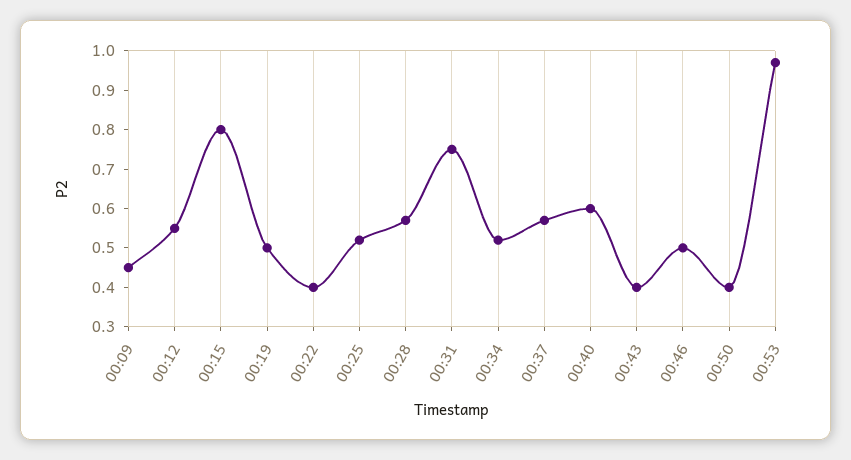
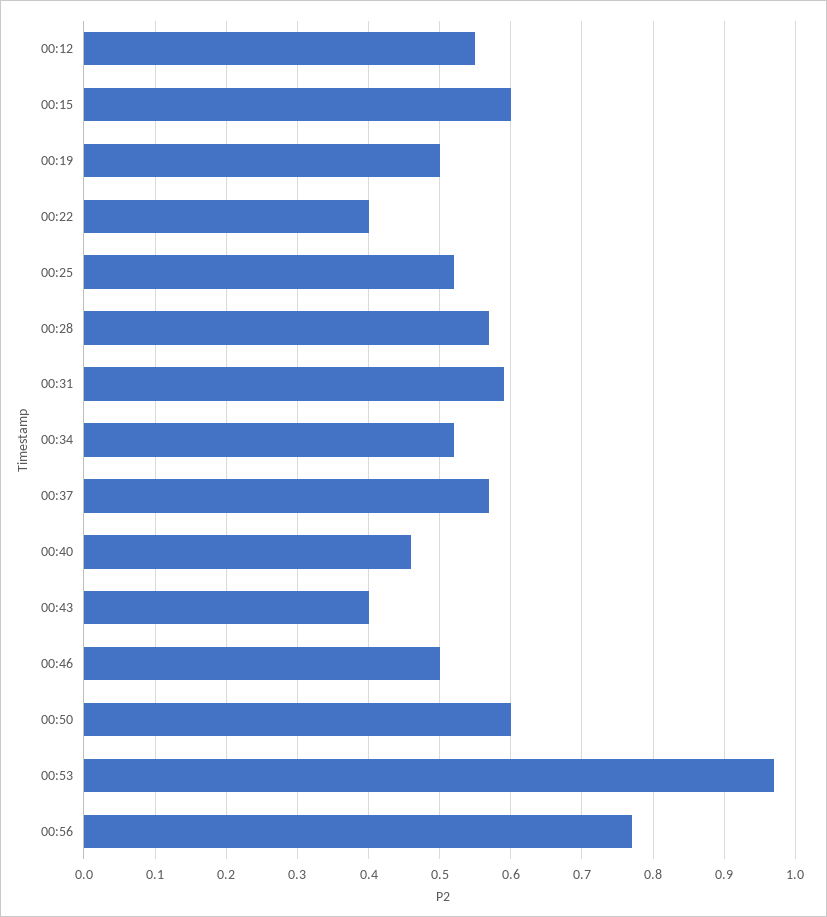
00:09: 0.45 -> none
00:15: 0.8 -> 0.6
00:31: 0.75 -> 0.59
00:40: 0.6 -> 0.46
00:50: 0.4 -> 0.6
00:56: none -> 0.77

